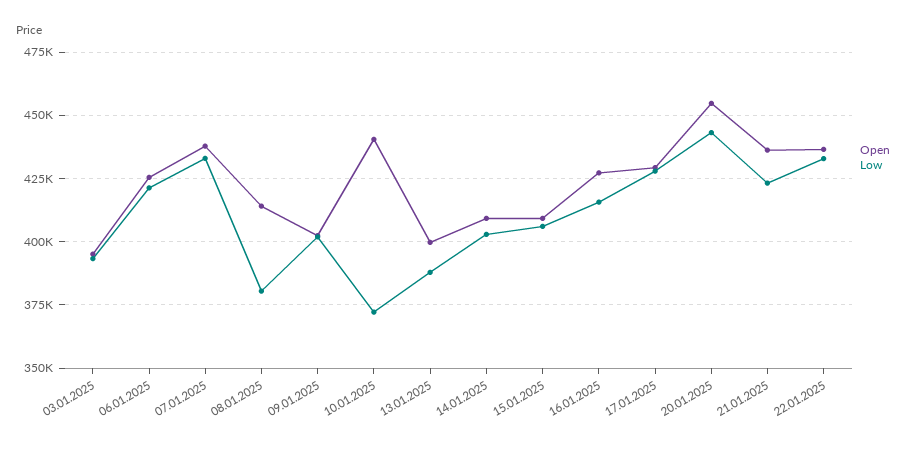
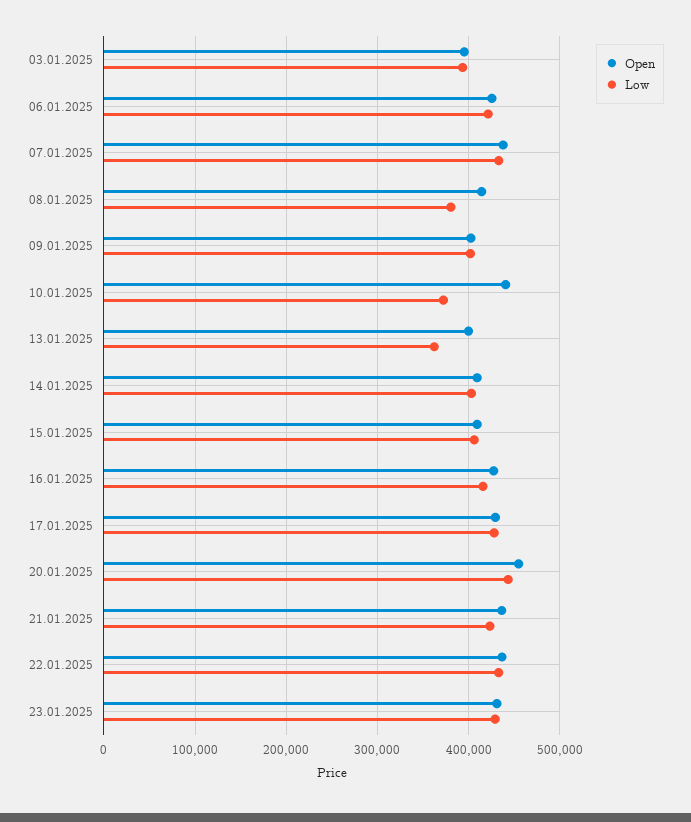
Low, 13.01.2025: 387500 -> 360000
Open, 23.01.2025: none -> 430000
Low, 23.01.2025: none -> 430000

